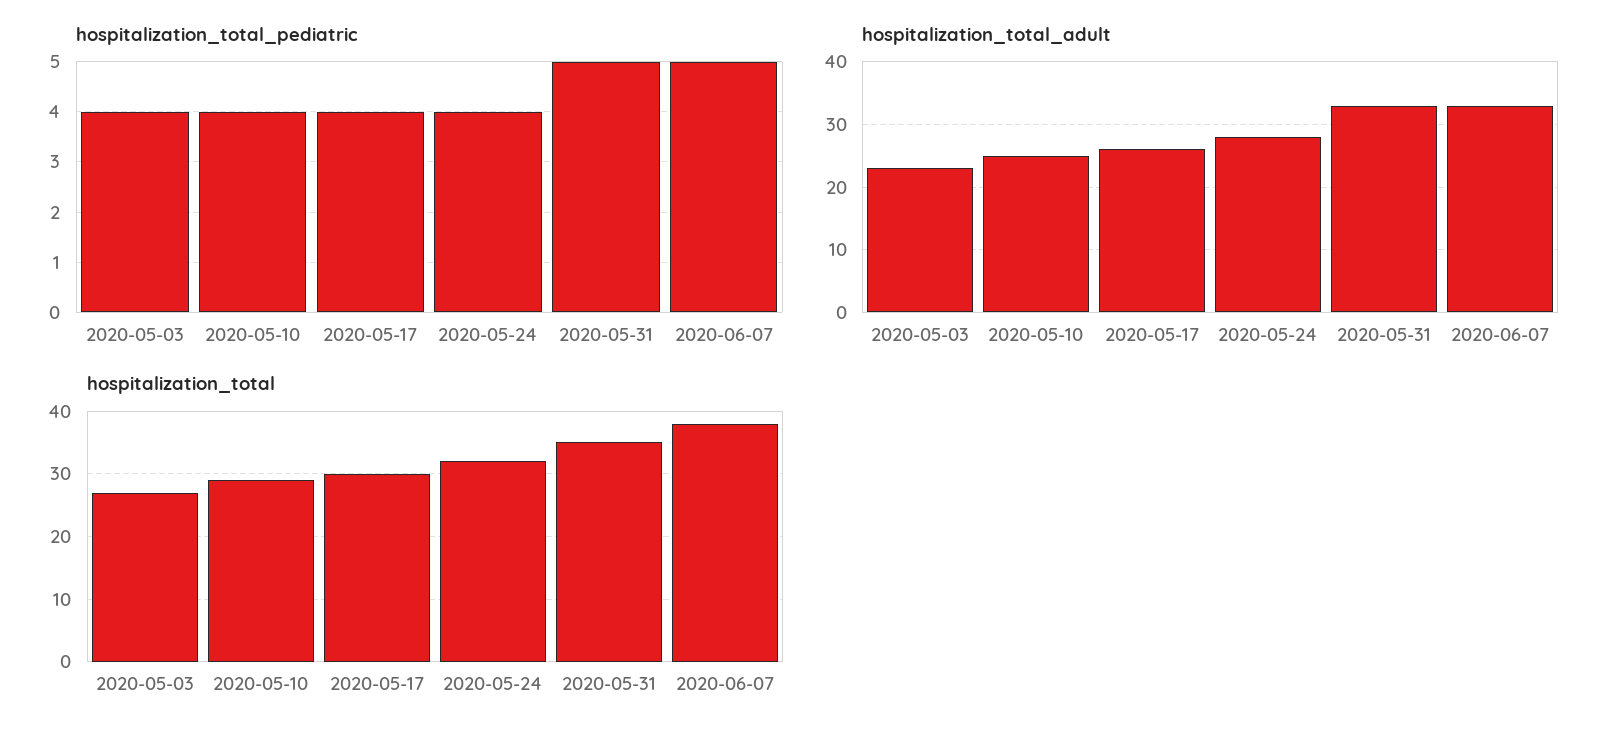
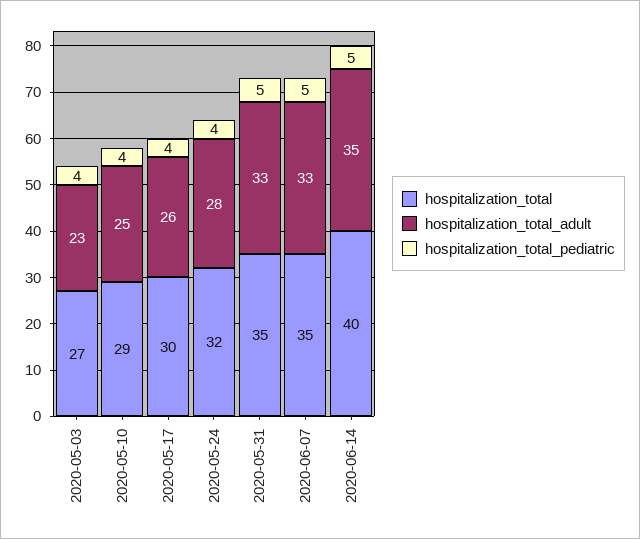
hospitalization_total, 2020-06-07: 38 -> 35
hospitalization_total, 2020-06-14: none -> 40
hospitalization_total_adult, 2020-06-14: none -> 35
hospitalization_total_pediatric, 2020-06-14: none -> 5

